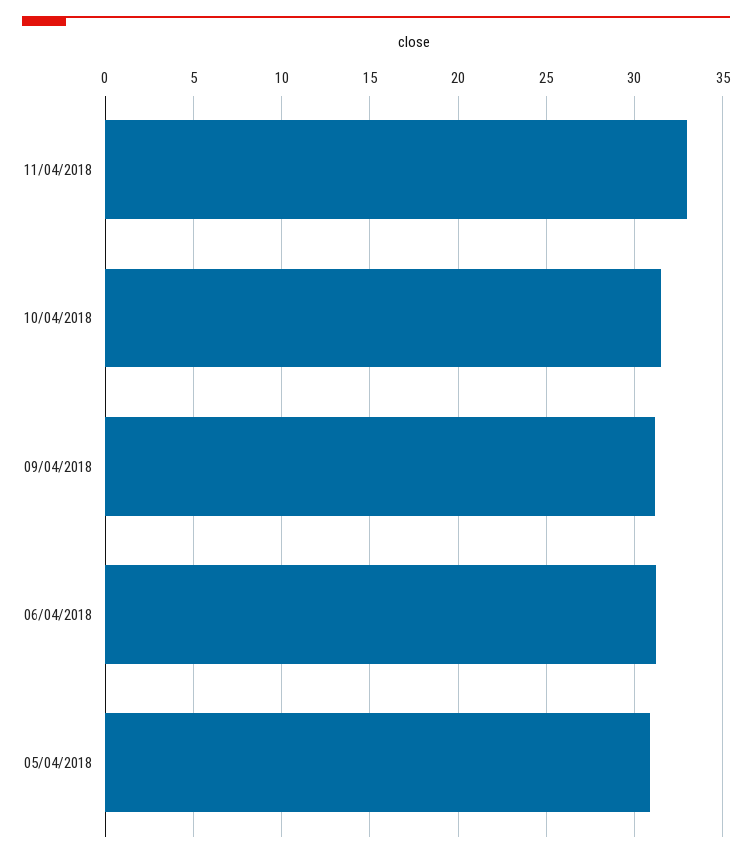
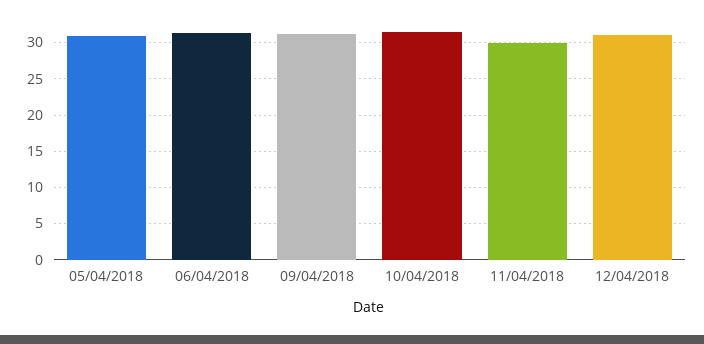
11/04/2018: 33 -> 30
12/04/2018: none -> 31

